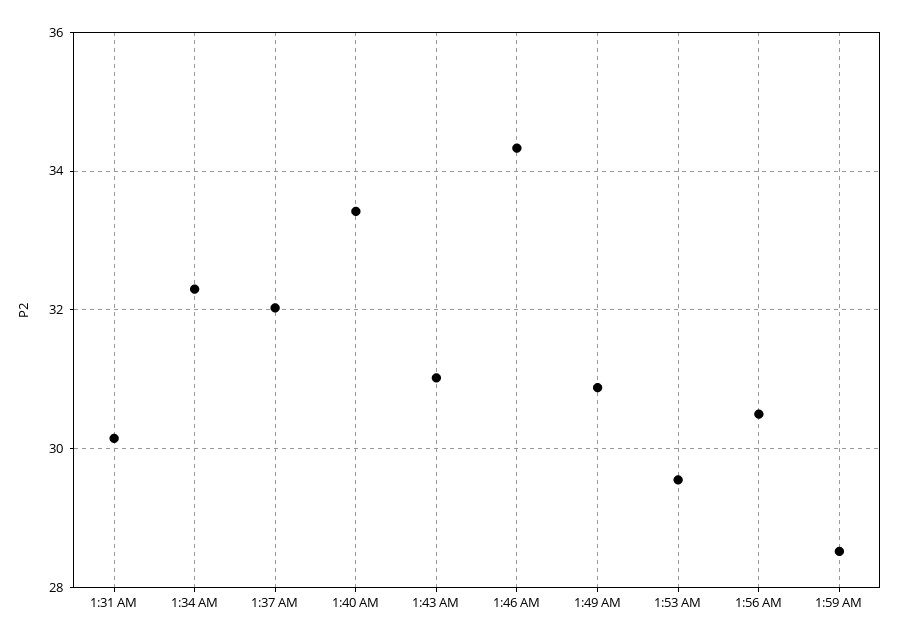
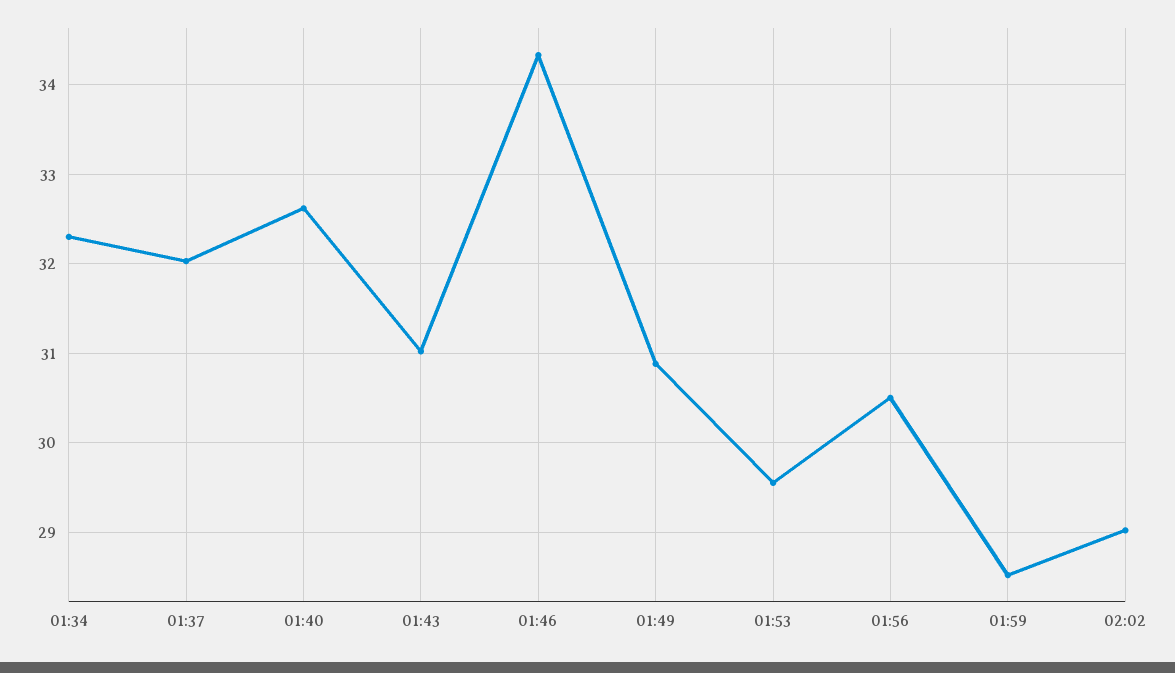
1:31 AM: 30.2 -> none
1:40 AM: 33.4 -> 32.6
02:02: none -> 29

